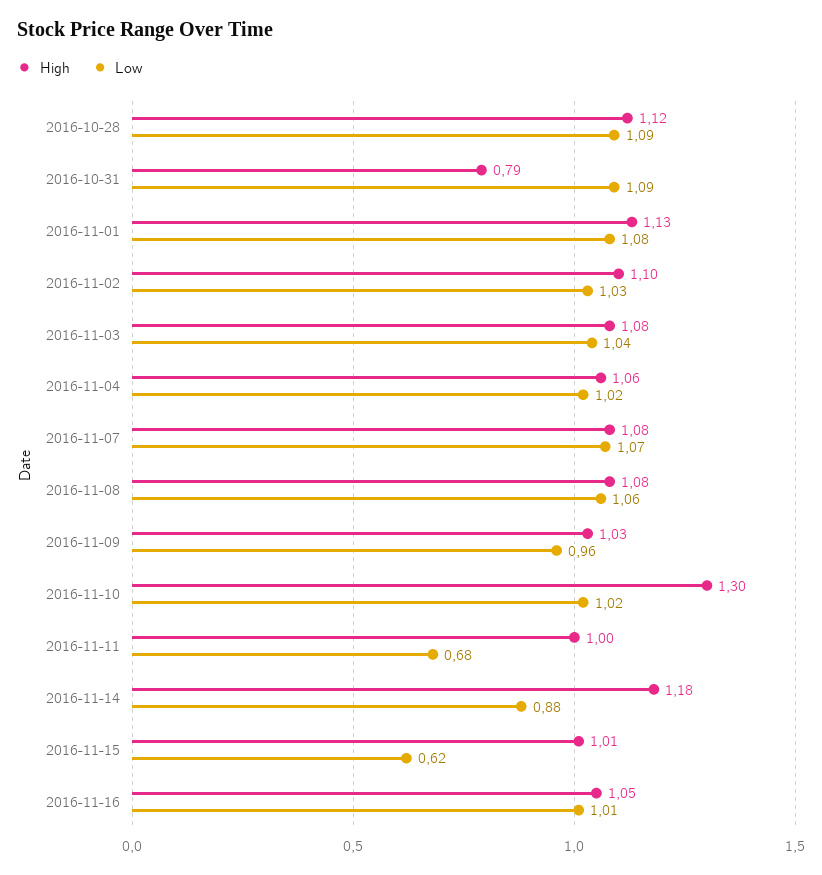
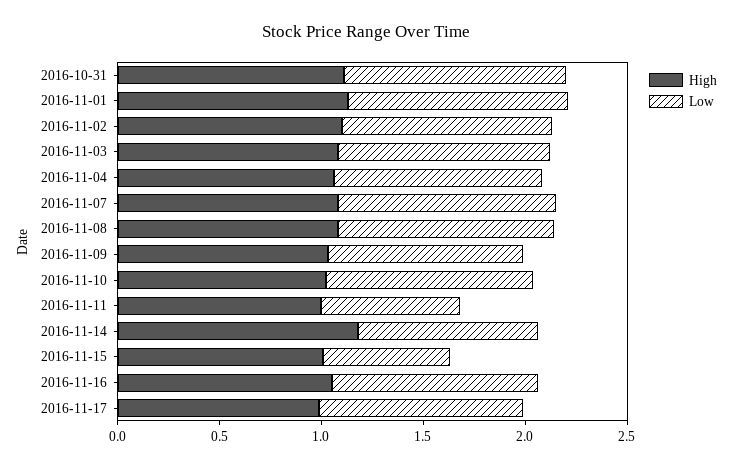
High, 2016-10-28: 1.12 -> none
Low, 2016-10-28: 1.09 -> none
High, 2016-10-31: 0.79 -> 1.1
High, 2016-11-10: 1.3 -> 1
High, 2016-11-17: none -> 1
Low, 2016-11-17: none -> 1

